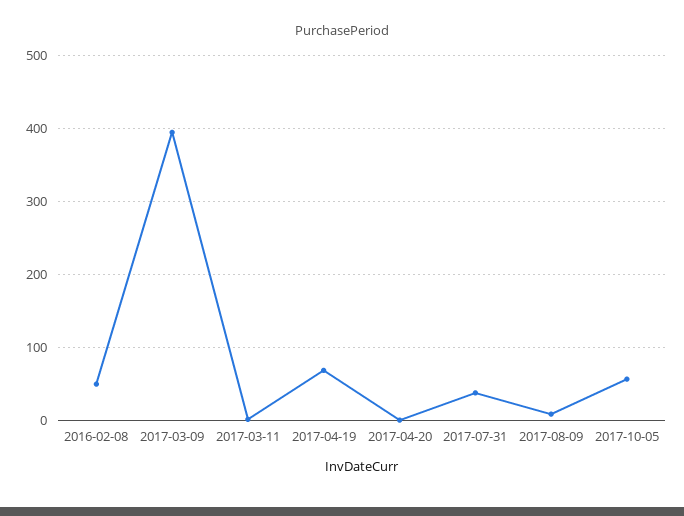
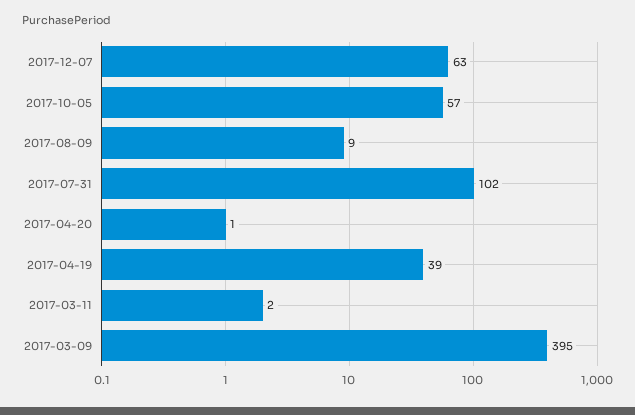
2016-02-08: 50 -> none
2017-04-19: 70 -> 39
2017-07-31: 40 -> 102
2017-12-07: none -> 63

